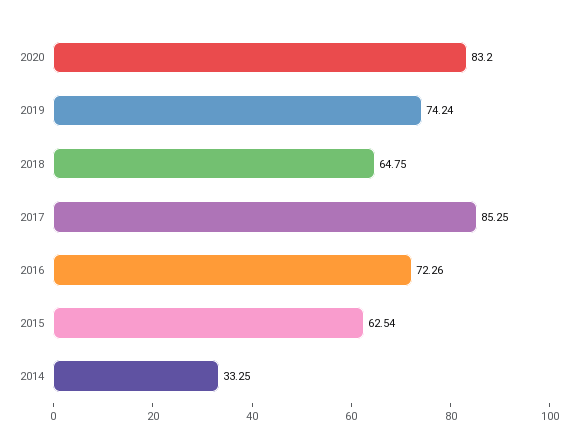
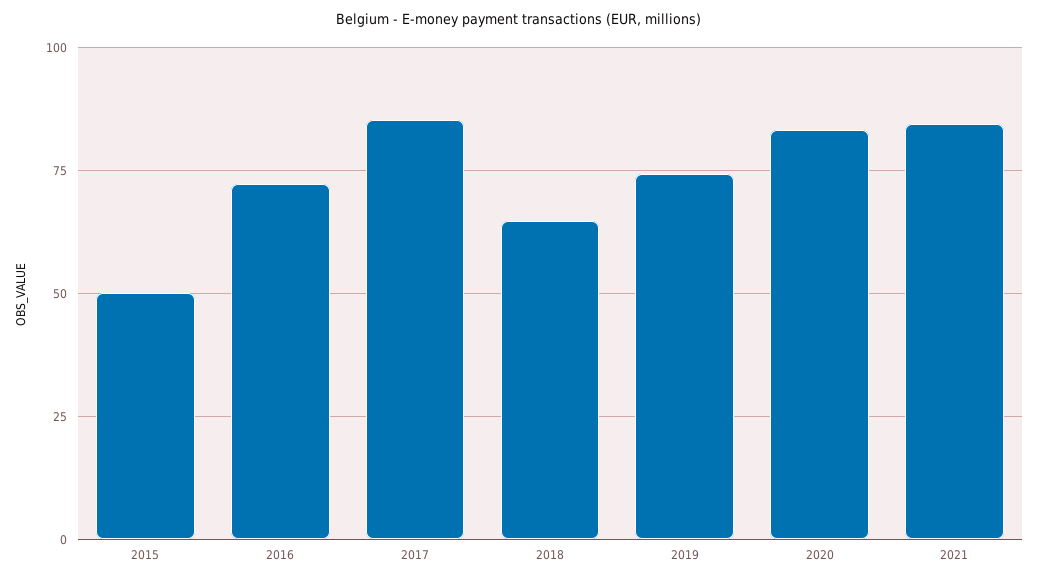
2015: 62.54 -> 50
2014: 33.25 -> none
2021: none -> 85

